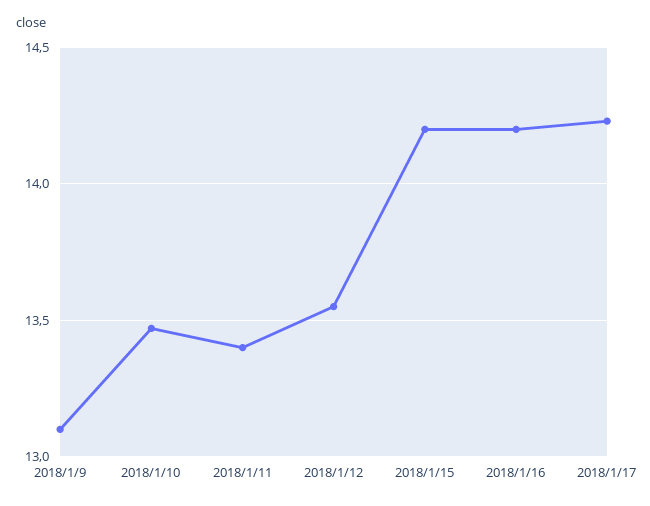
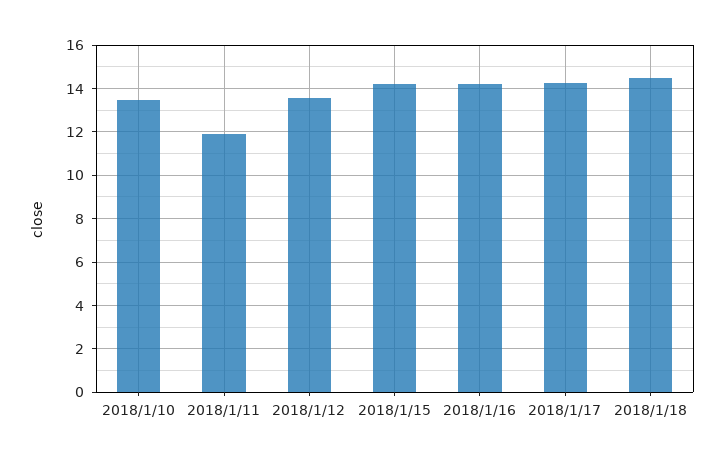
2018/1/9: 13.1 -> none
2018/1/11: 13.4 -> 12
2018/1/18: none -> 14.5

